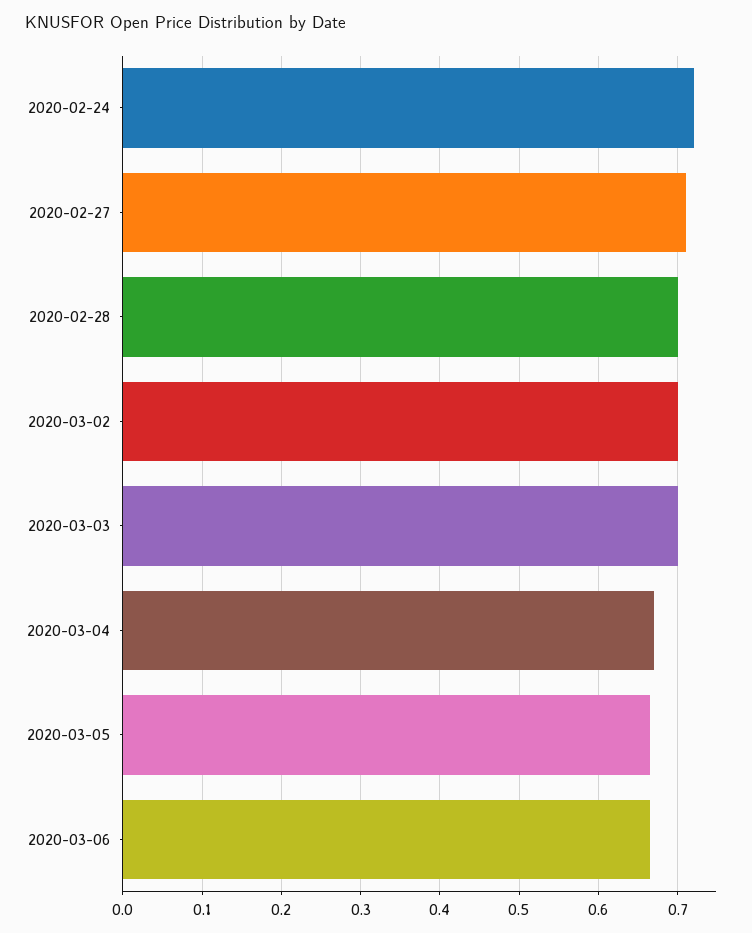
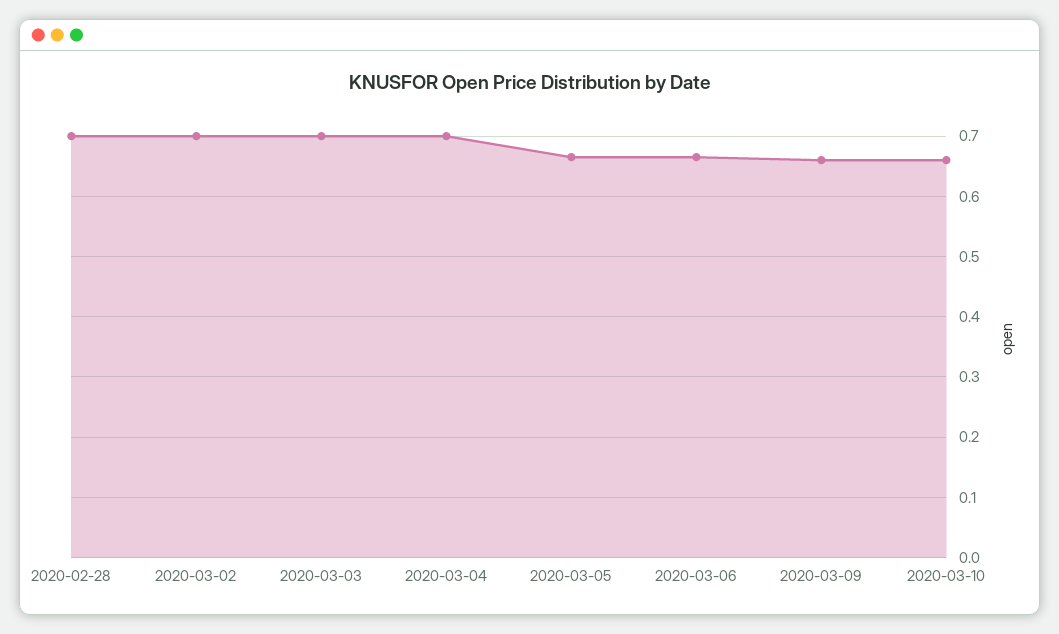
2020-02-24: 0.72 -> none
2020-02-27: 0.71 -> none
2020-03-04: 0.67 -> 0.7
2020-03-09: none -> 0.66
2020-03-10: none -> 0.66

